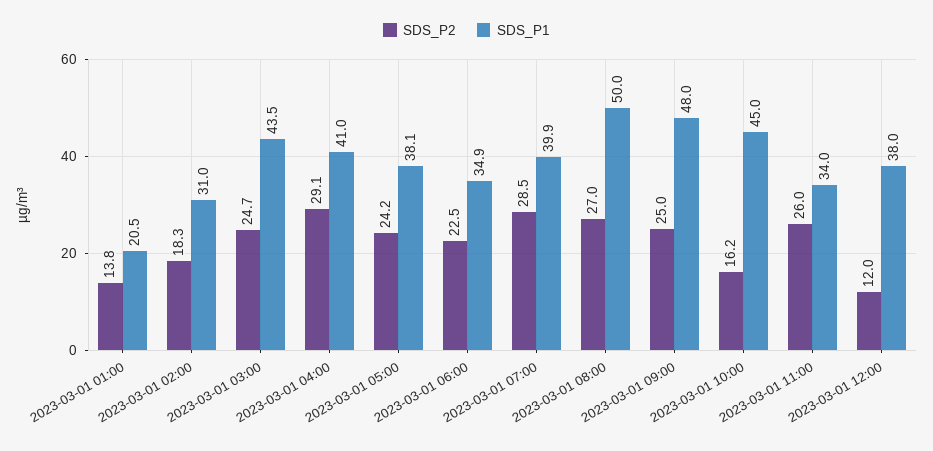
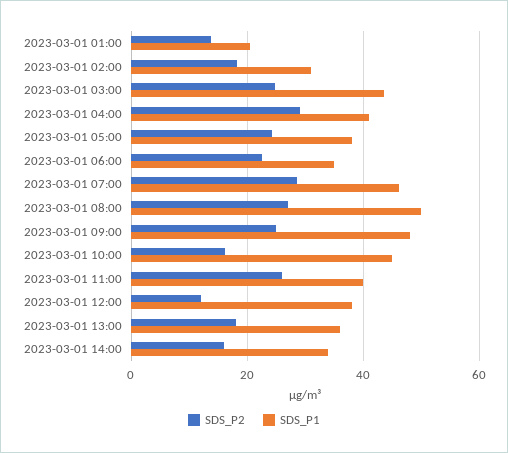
SDS_P1, 2023-03-01 07:00: 39.9 -> 46
SDS_P1, 2023-03-01 11:00: 34 -> 40
SDS_P2, 2023-03-01 13:00: none -> 18
SDS_P1, 2023-03-01 13:00: none -> 36
SDS_P2, 2023-03-01 14:00: none -> 16
SDS_P1, 2023-03-01 14:00: none -> 34

